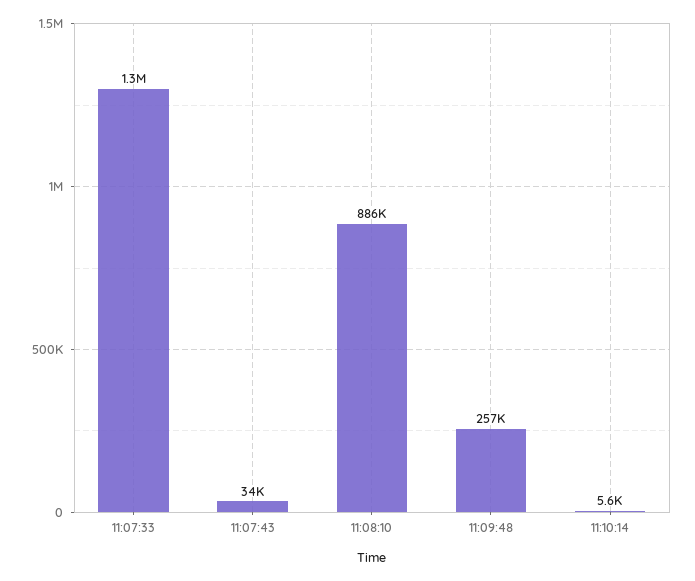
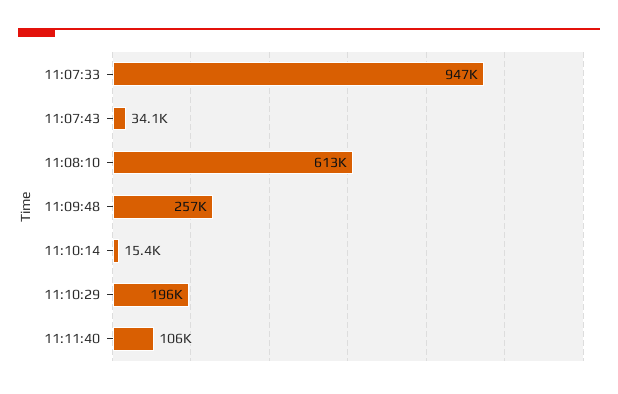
11:07:33: 1300000 -> 947000
11:08:10: 886000 -> 613000
11:10:14: 5600 -> 15400
11:10:29: none -> 196000
11:11:40: none -> 106000

